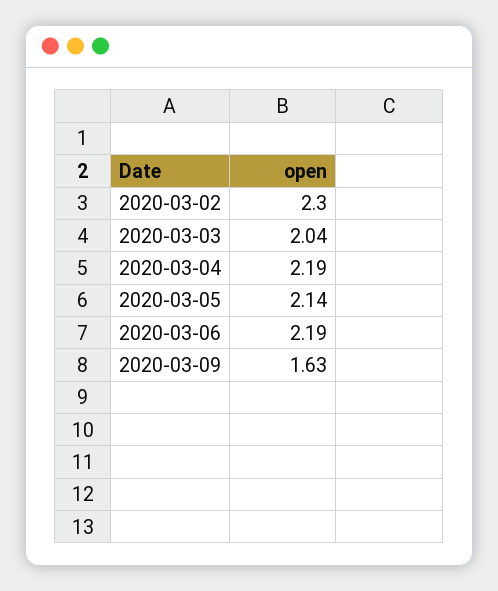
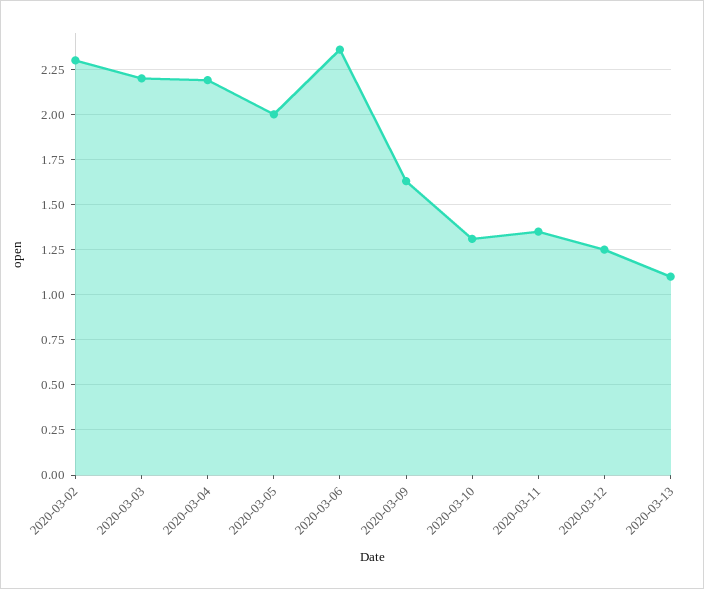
2020-03-03: 2.04 -> 2.2
2020-03-05: 2.14 -> 2
2020-03-06: 2.19 -> 2.35
2020-03-10: none -> 1.3
2020-03-11: none -> 1.35
2020-03-12: none -> 1.25
2020-03-13: none -> 1.1

